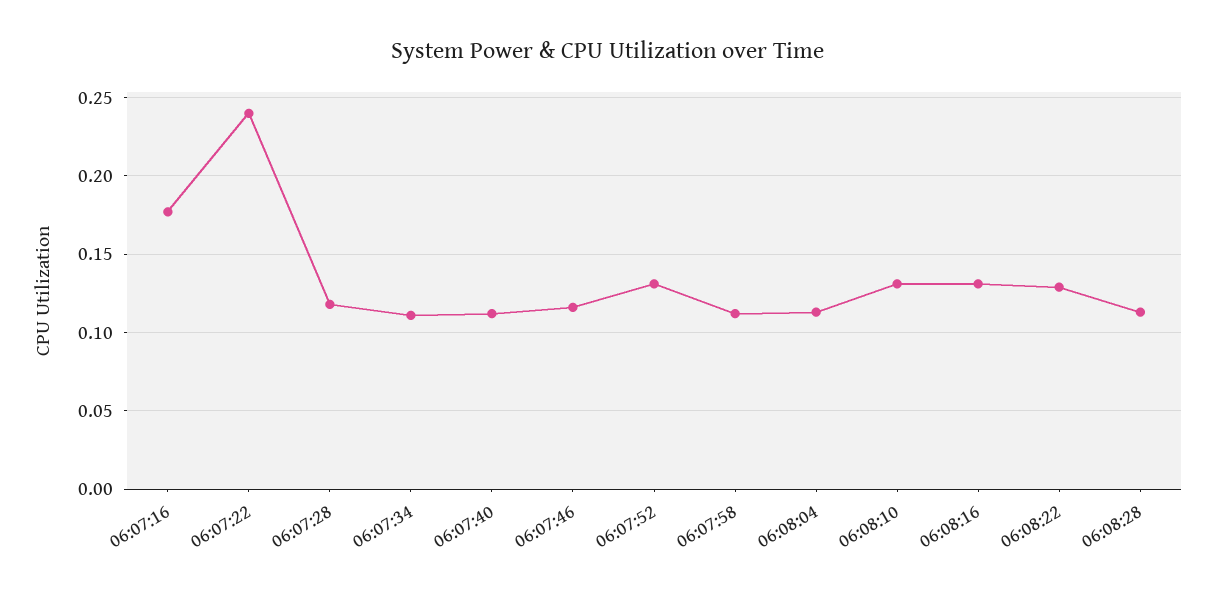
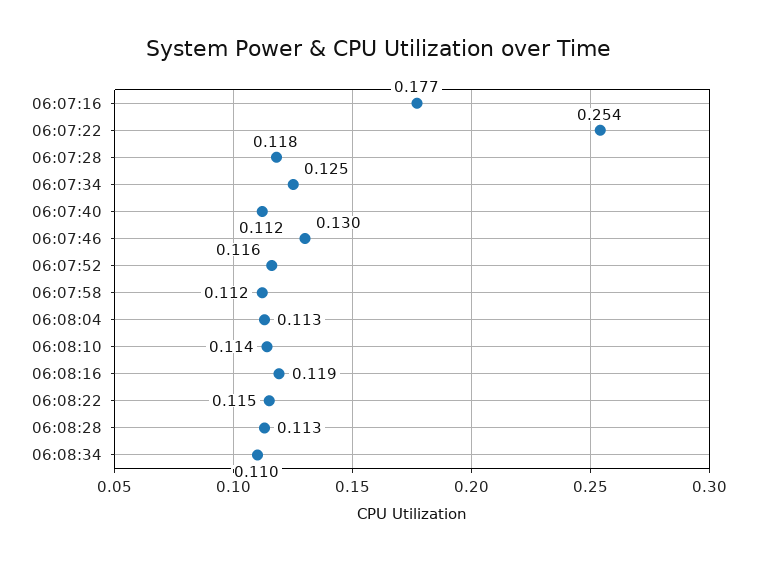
06:07:22: 0.24 -> 0.254
06:07:34: 0.11 -> 0.125
06:07:46: 0.115 -> 0.13
06:07:52: 0.13 -> 0.116
06:08:10: 0.13 -> 0.114
06:08:16: 0.13 -> 0.119
06:08:22: 0.13 -> 0.115
06:08:34: none -> 0.11

